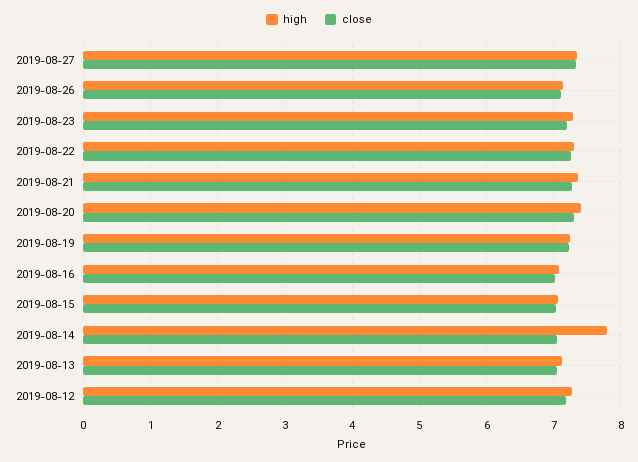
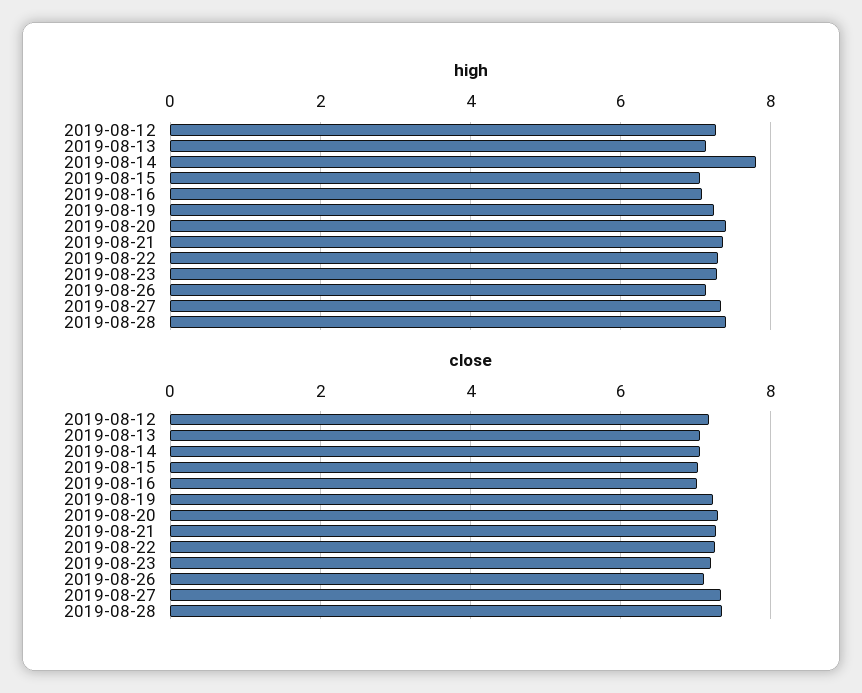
high, 2019-08-28: none -> 7.4
close, 2019-08-28: none -> 7.4

